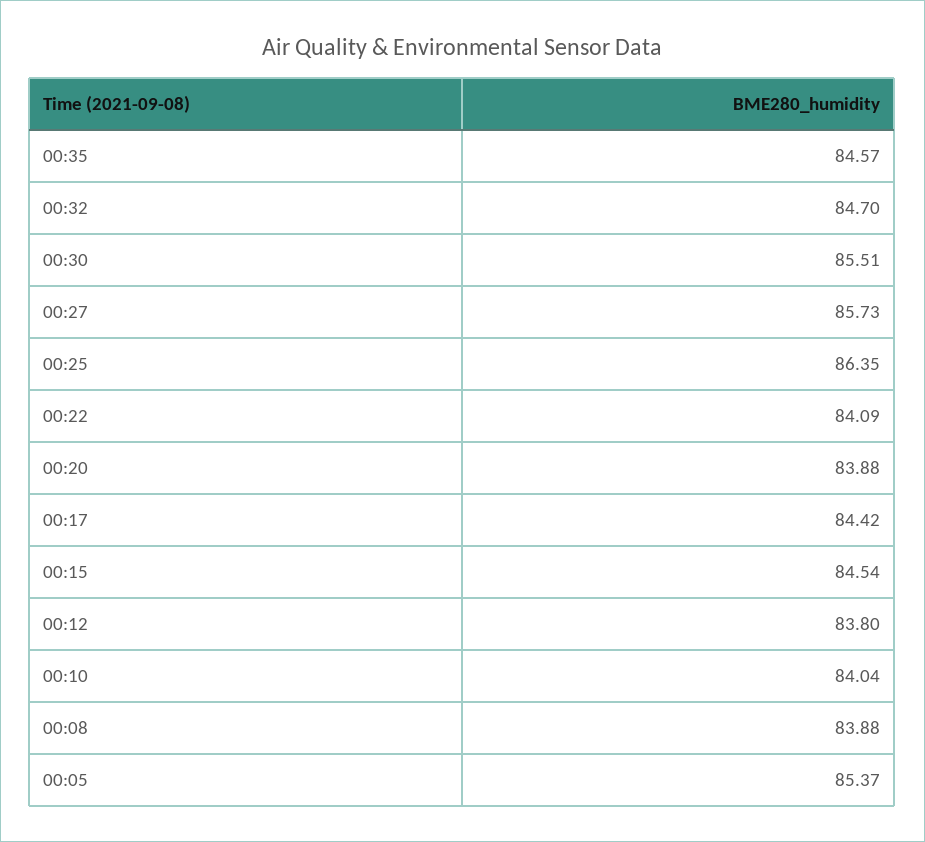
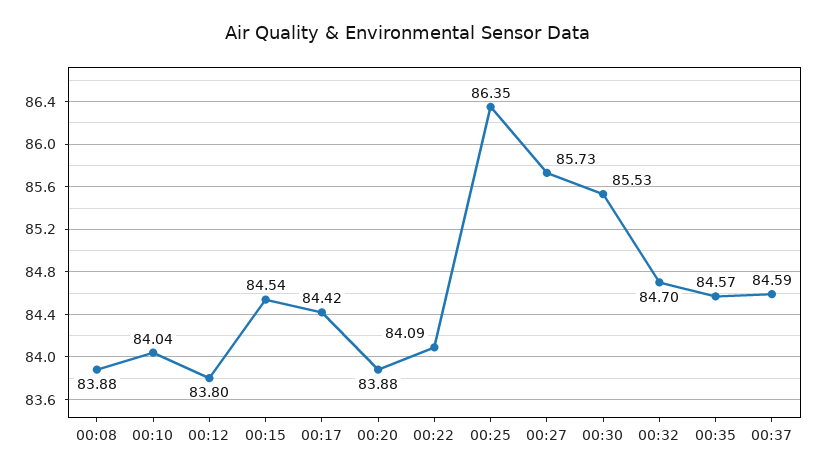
00:30: 85.51 -> 85.53
00:05: 85.37 -> none
00:37: none -> 84.59

